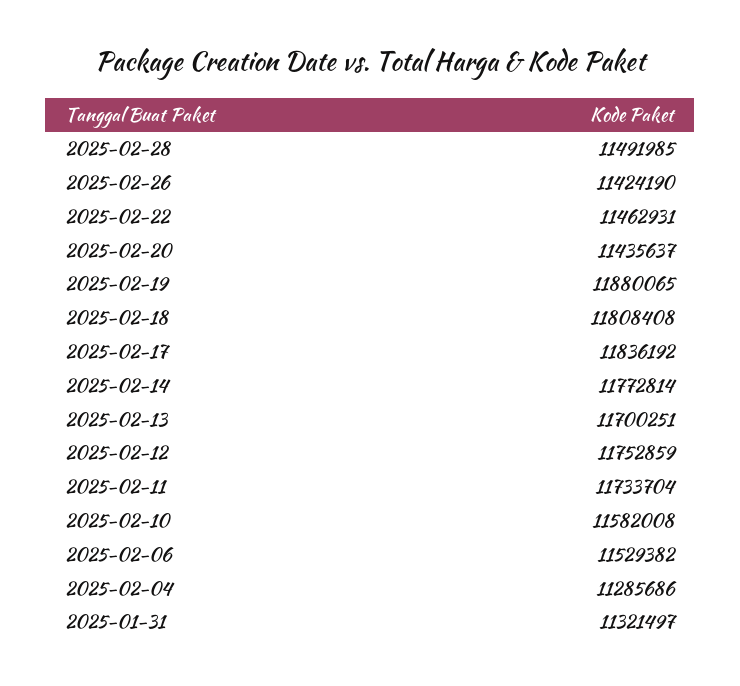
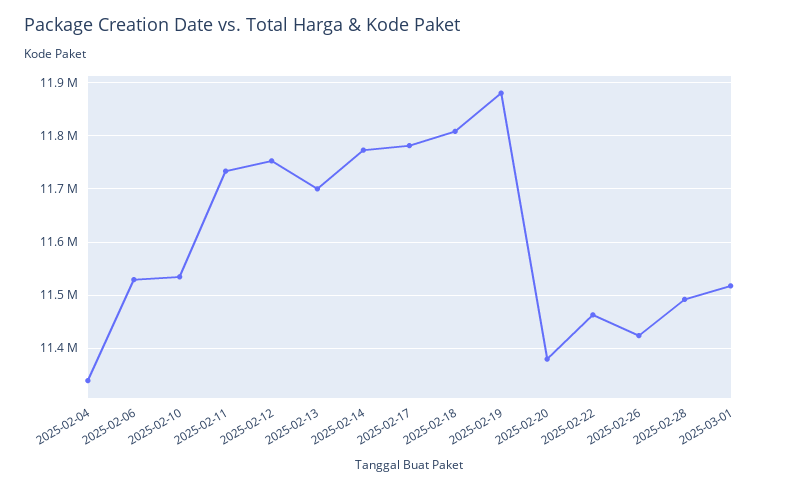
2025-02-20: 11435637 -> 11380000
2025-02-17: 11836192 -> 11780000
2025-02-10: 11582008 -> 11540000
2025-02-04: 11285686 -> 11340000
2025-01-31: 11321497 -> none
2025-03-01: none -> 11520000

